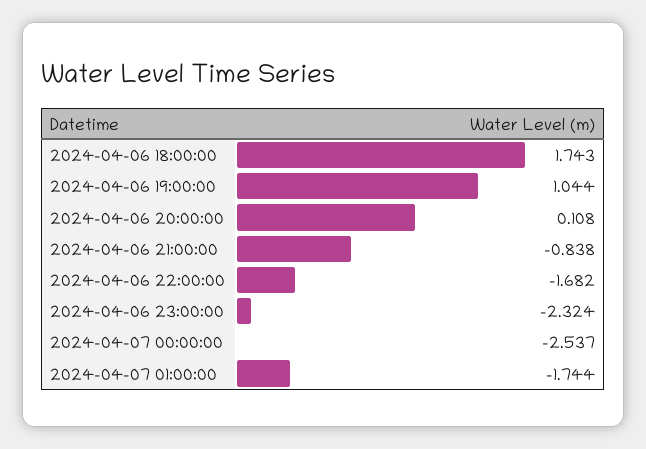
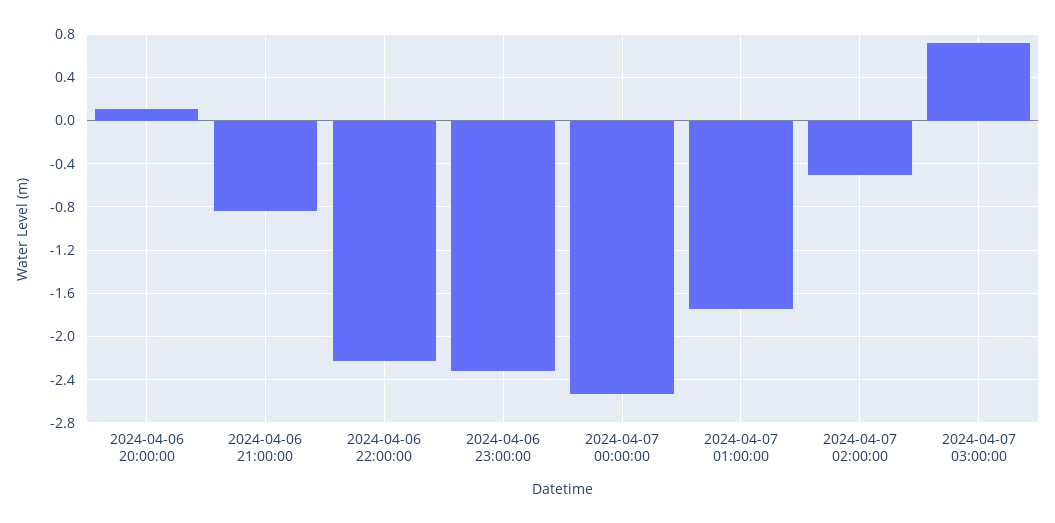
2024-04-06 18:00:00: 1.743 -> none
2024-04-06 19:00:00: 1.044 -> none
2024-04-06 22:00:00: -1.682 -> -2.2
2024-04-07 02:00:00: none -> -0.5
2024-04-07 03:00:00: none -> 0.7

